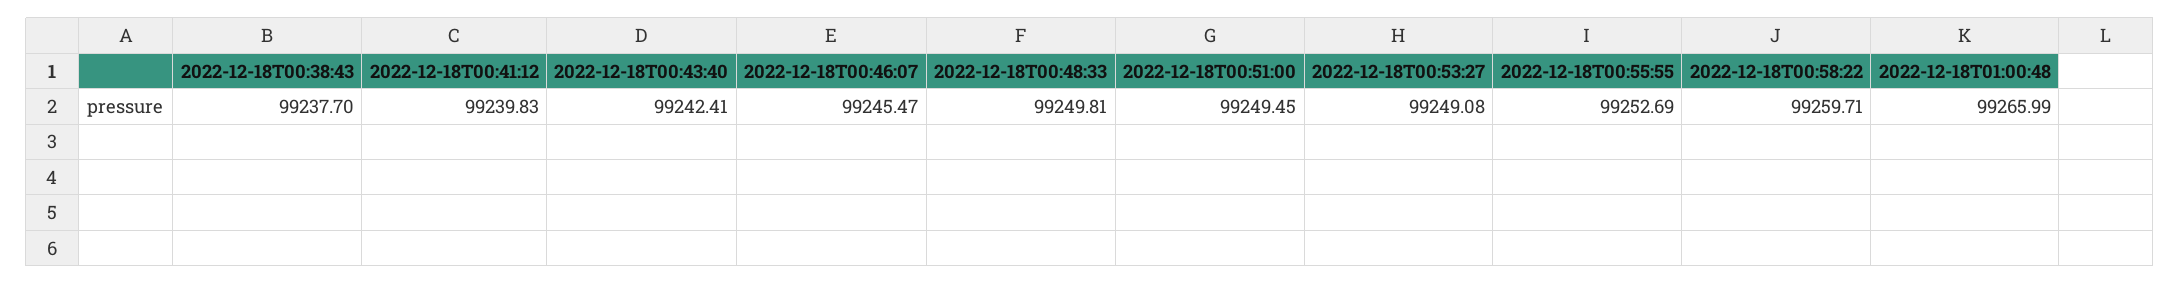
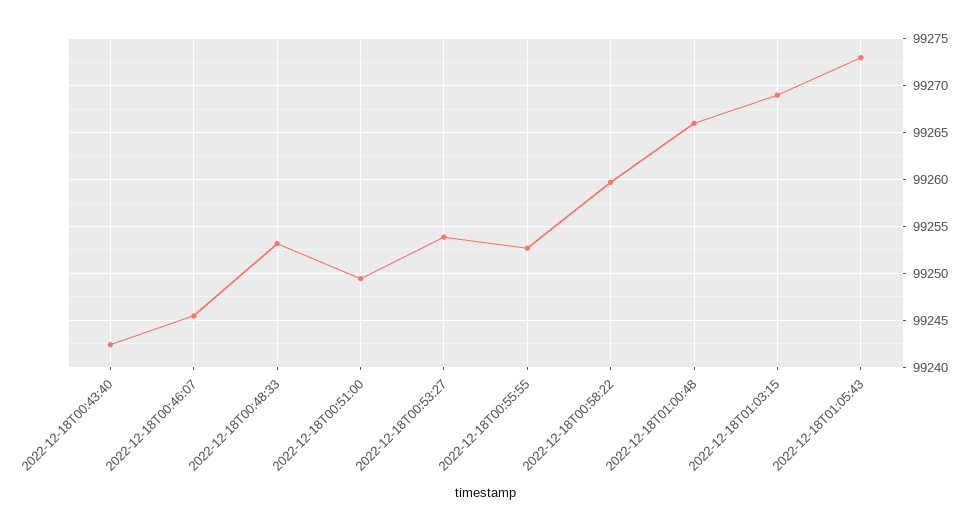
2022-12-18T00:38:43: 99237.7 -> none
2022-12-18T00:41:12: 99239.83 -> none
2022-12-18T00:48:33: 99249.81 -> 99253
2022-12-18T00:53:27: 99249.08 -> 99254
2022-12-18T01:03:15: none -> 99269
2022-12-18T01:05:43: none -> 99273

